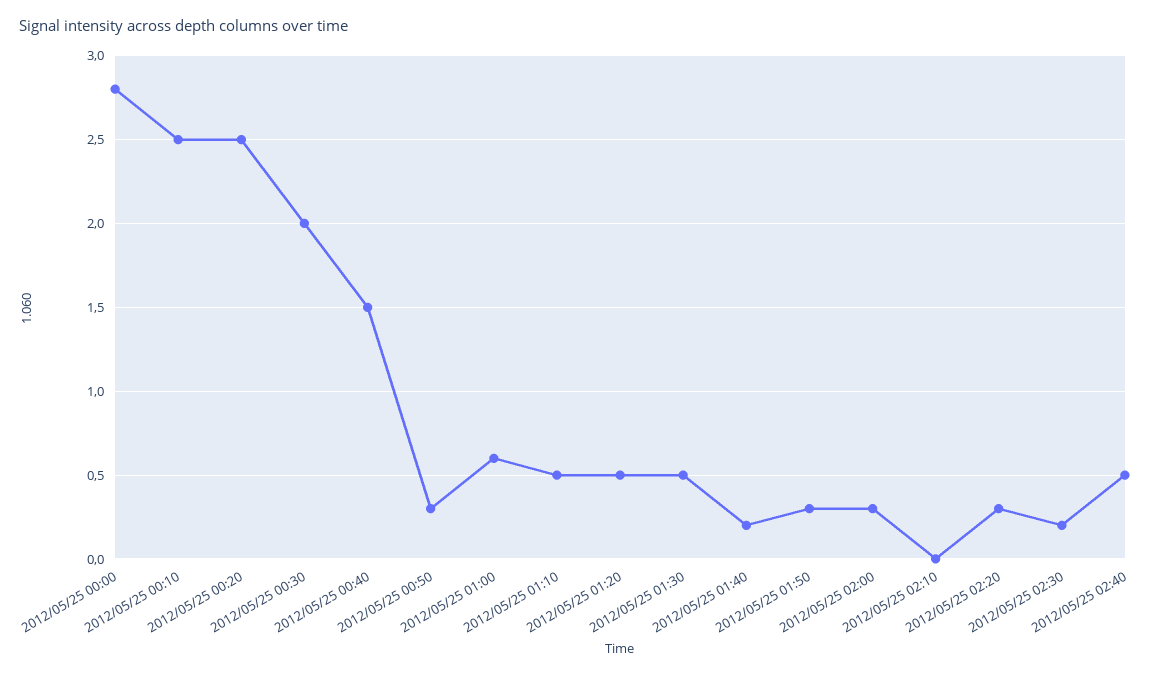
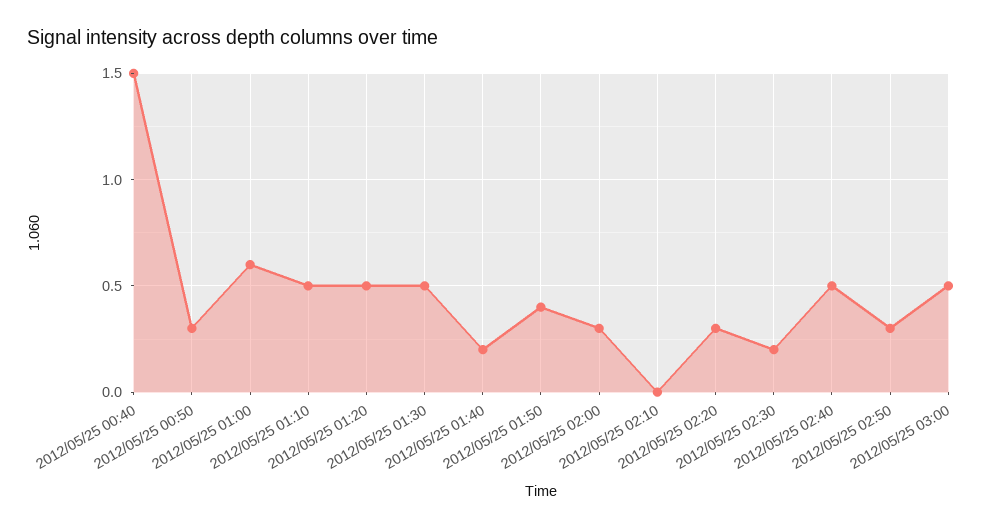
2012/05/25 00:00: 2.8 -> none
2012/05/25 00:10: 2.5 -> none
2012/05/25 00:20: 2.5 -> none
2012/05/25 00:30: 2 -> none
2012/05/25 01:50: 0.3 -> 0.4
2012/05/25 02:50: none -> 0.3
2012/05/25 03:00: none -> 0.5

